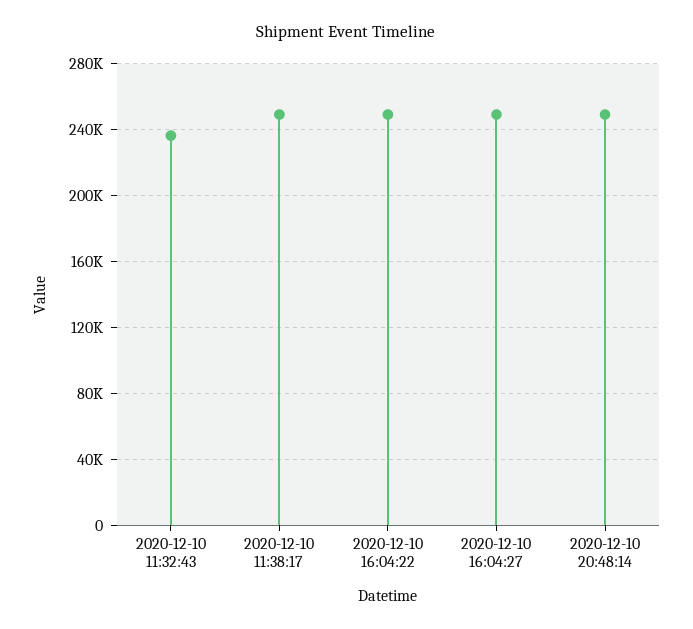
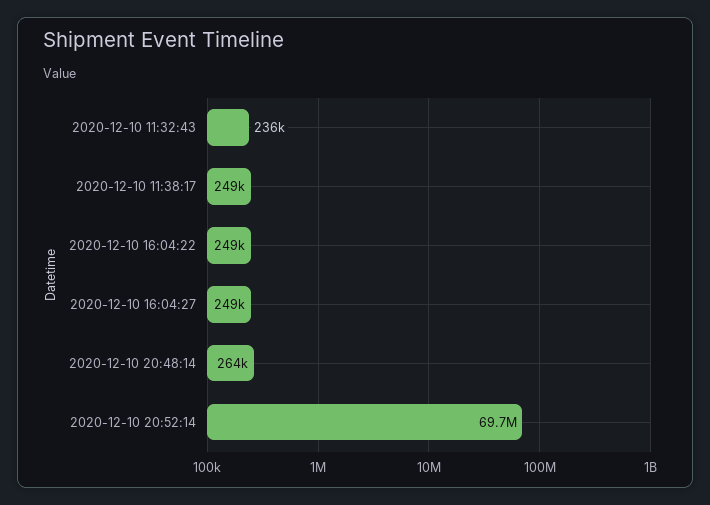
2020-12-10 20:48:14: 250000 -> 264000
2020-12-10 20:52:14: none -> 69700000

